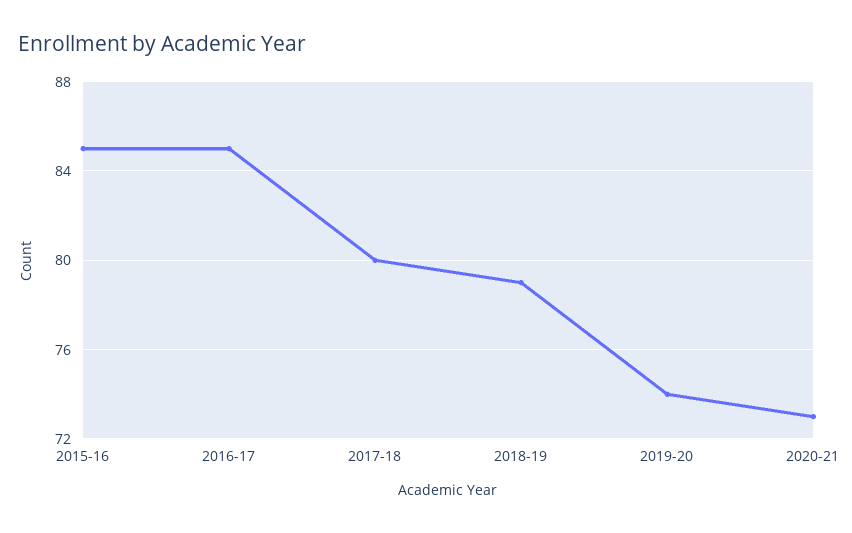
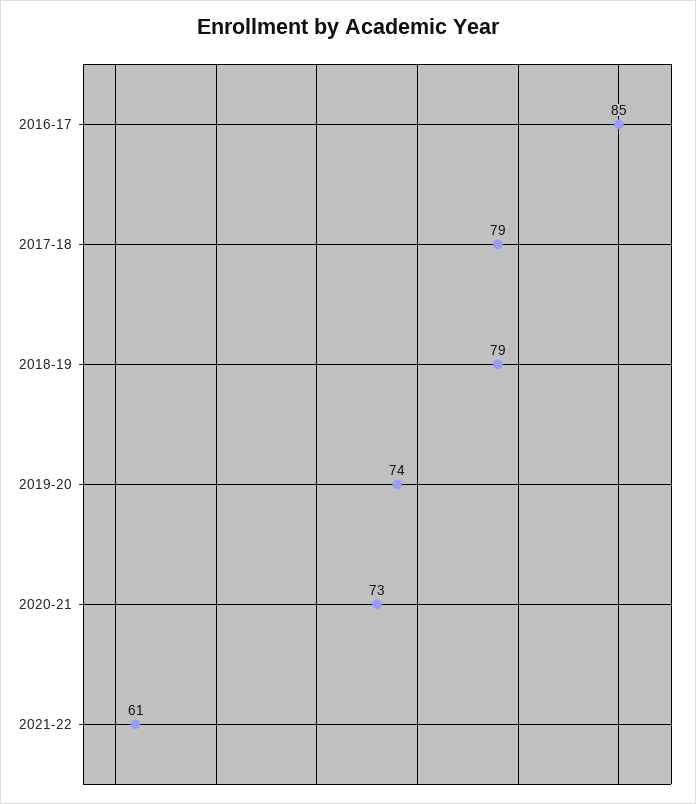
2015-16: 85 -> none
2017-18: 80 -> 79
2021-22: none -> 61

